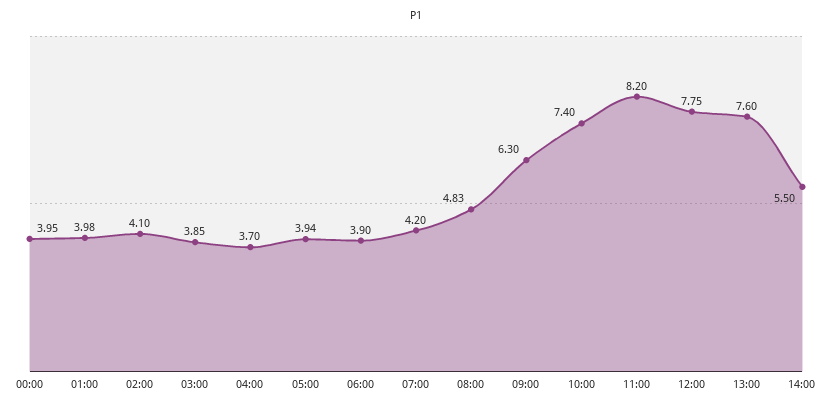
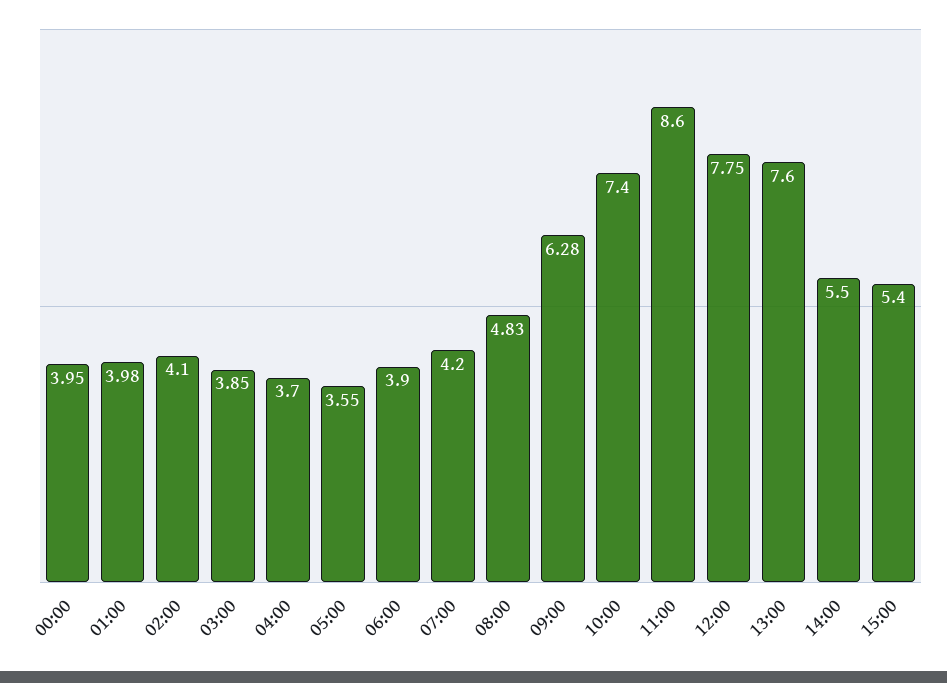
05:00: 3.94 -> 3.55
09:00: 6.3 -> 6.28
11:00: 8.2 -> 8.6
15:00: none -> 5.4

